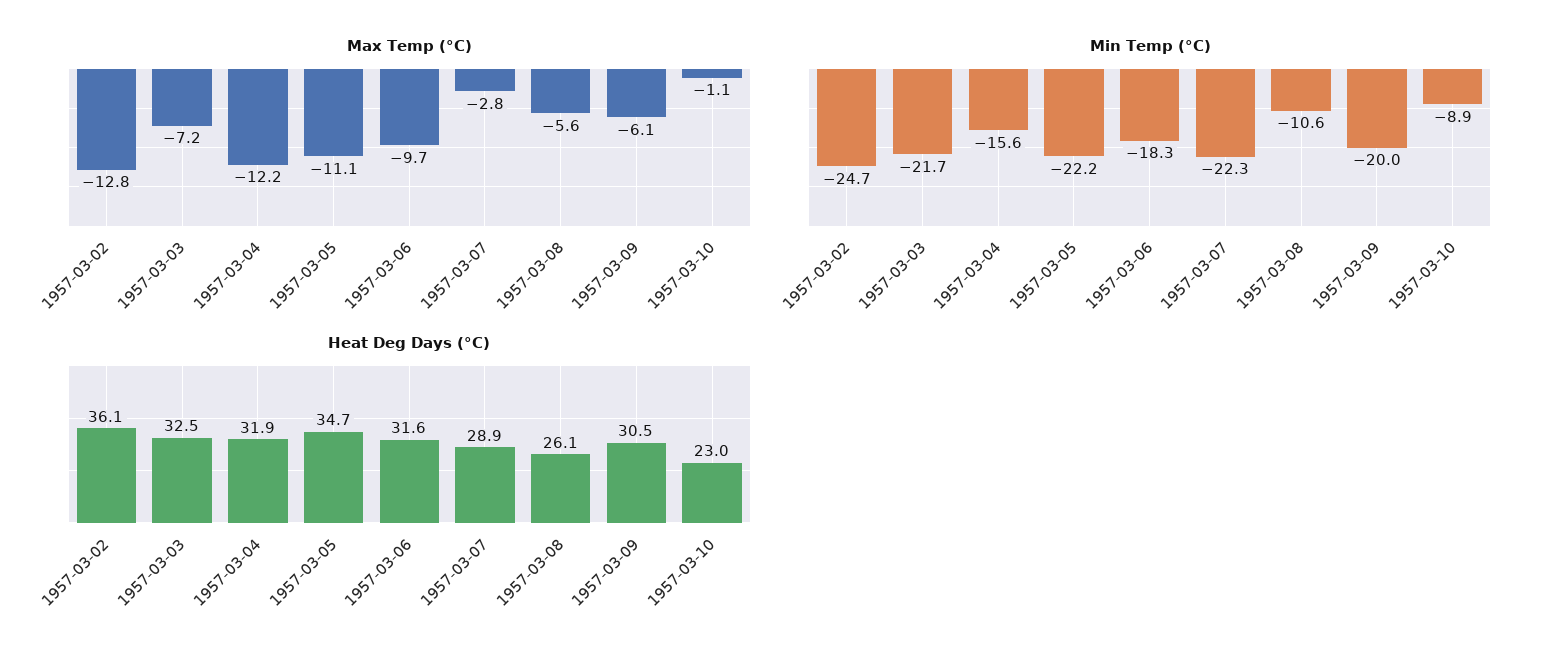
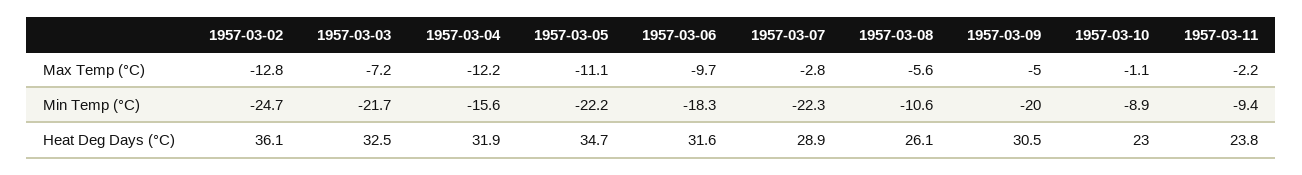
Max Temp (°C), 1957-03-09: -6.1 -> -5
Max Temp (°C), 1957-03-11: none -> -2.2
Min Temp (°C), 1957-03-11: none -> -9.4
Heat Deg Days (°C), 1957-03-11: none -> 23.8

